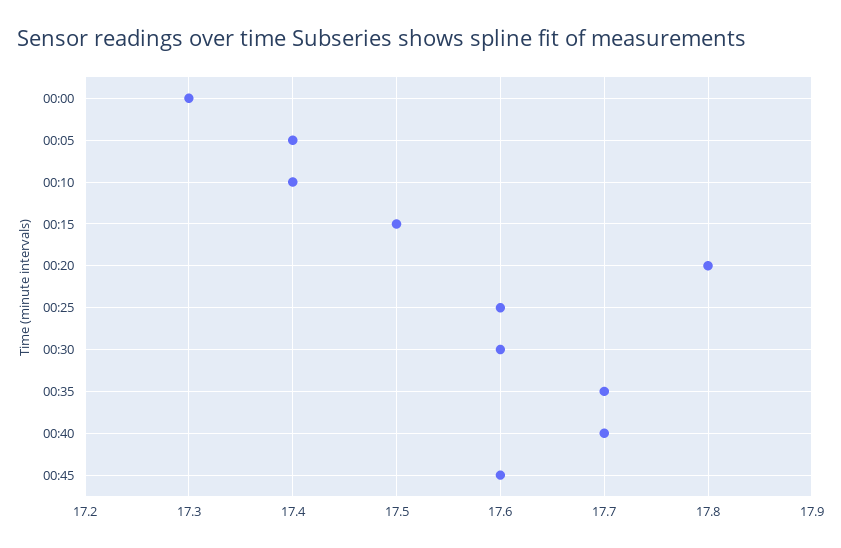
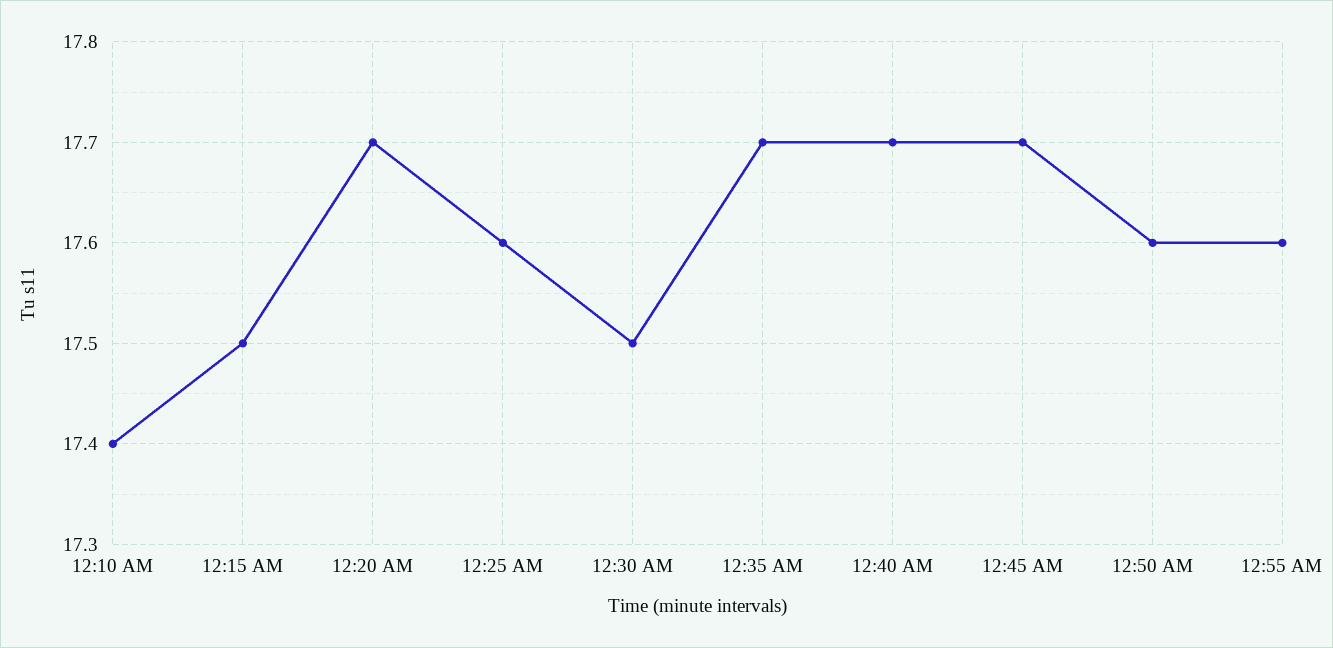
00:00: 17.3 -> none
00:05: 17.4 -> none
00:20: 17.8 -> 17.7
00:30: 17.6 -> 17.5
00:45: 17.6 -> 17.7
12:50 AM: none -> 17.6
12:55 AM: none -> 17.6

